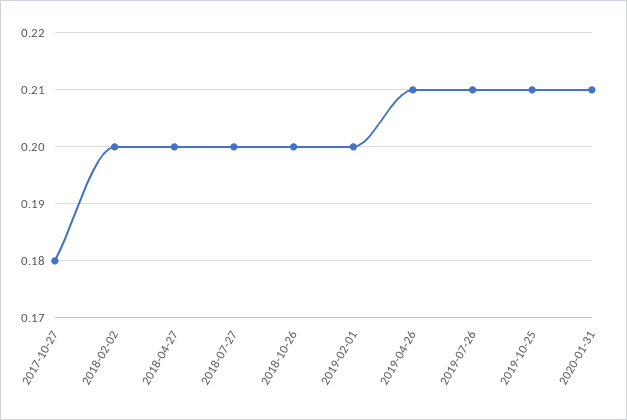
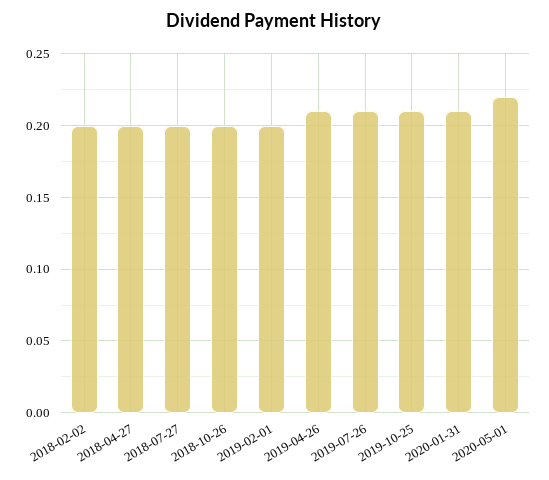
2017-10-27: 0.18 -> none
2020-05-01: none -> 0.22

